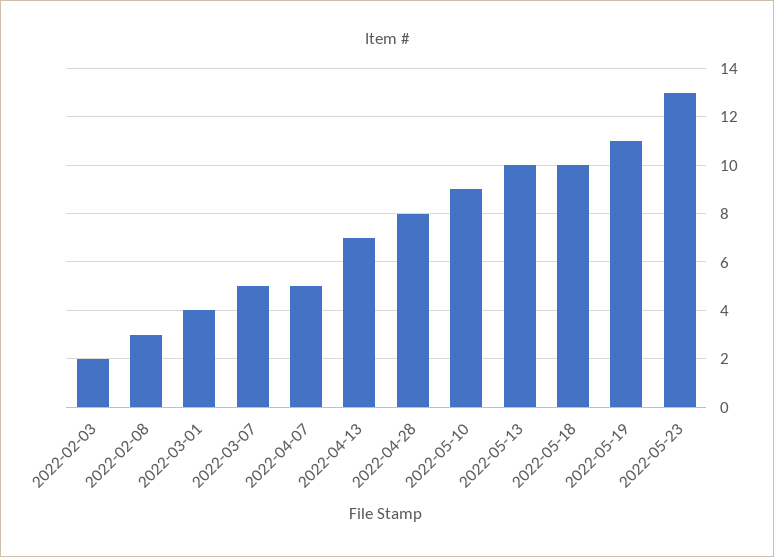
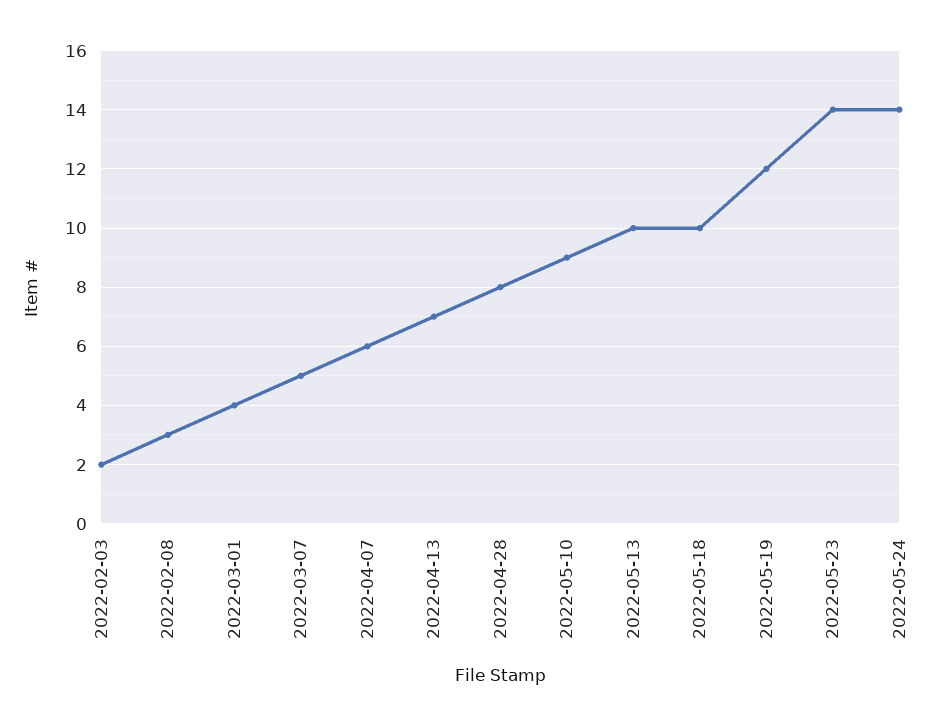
2022-04-07: 5 -> 6
2022-05-19: 11 -> 12
2022-05-23: 13 -> 14
2022-05-24: none -> 14

